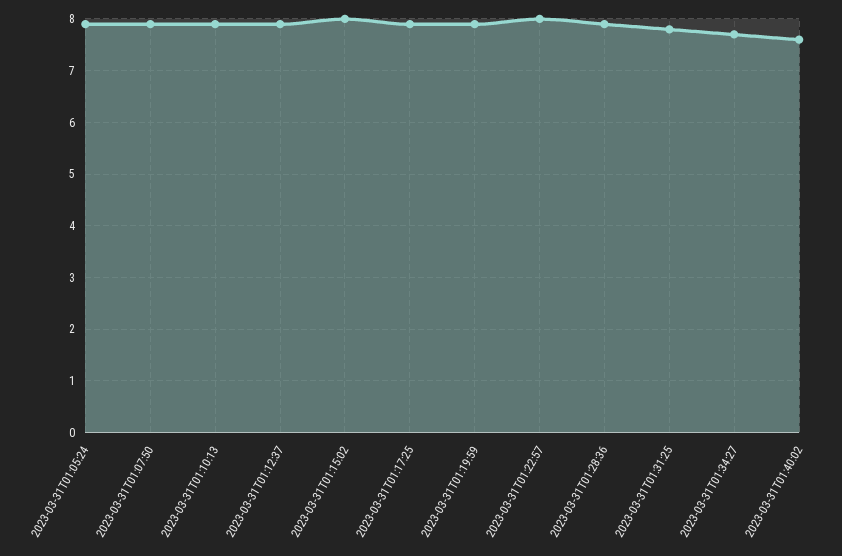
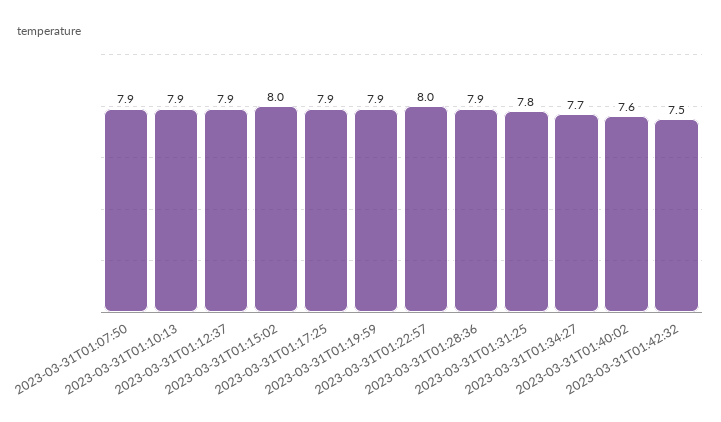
2023-03-31T01:05:24: 8 -> none
2023-03-31T01:42:32: none -> 7.5

